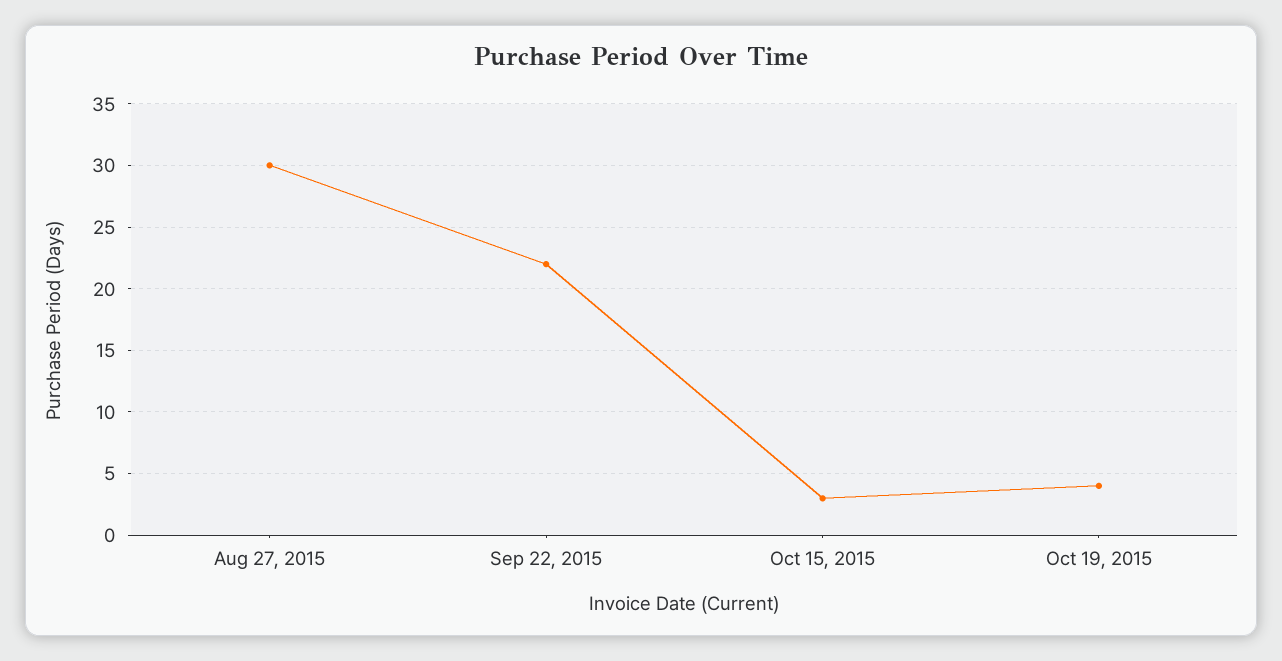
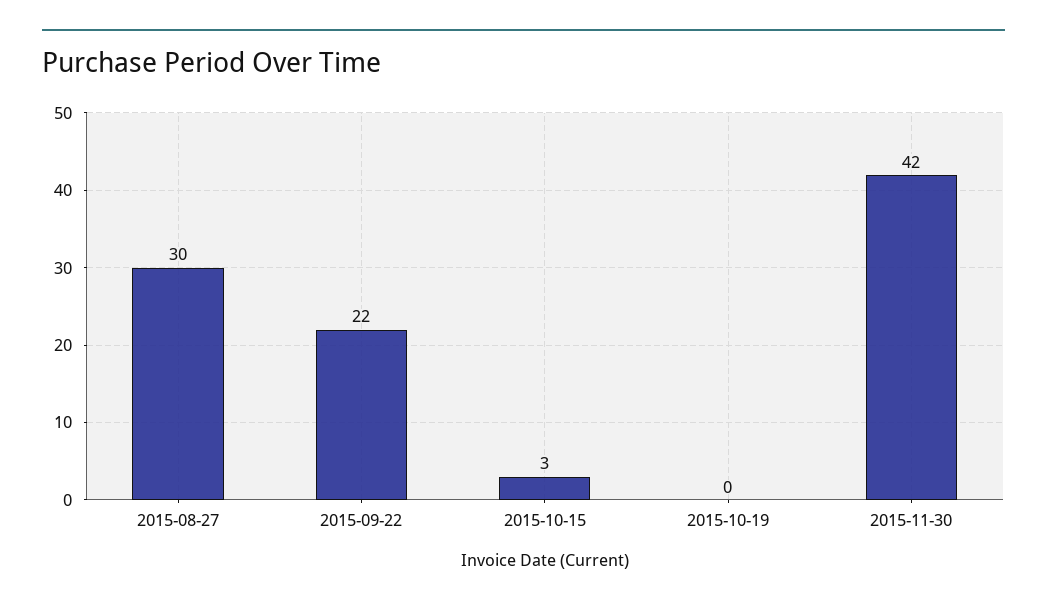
Oct 19, 2015: 4 -> 0
2015-11-30: none -> 42

